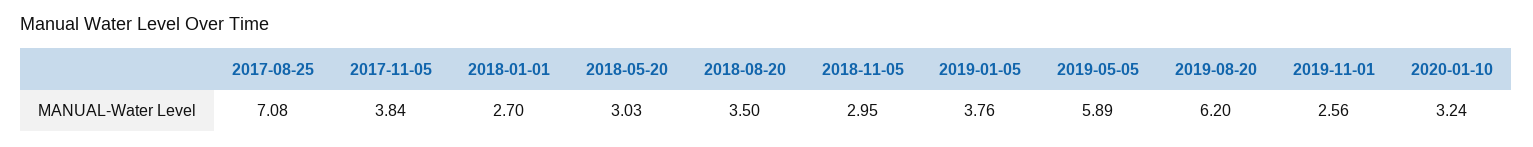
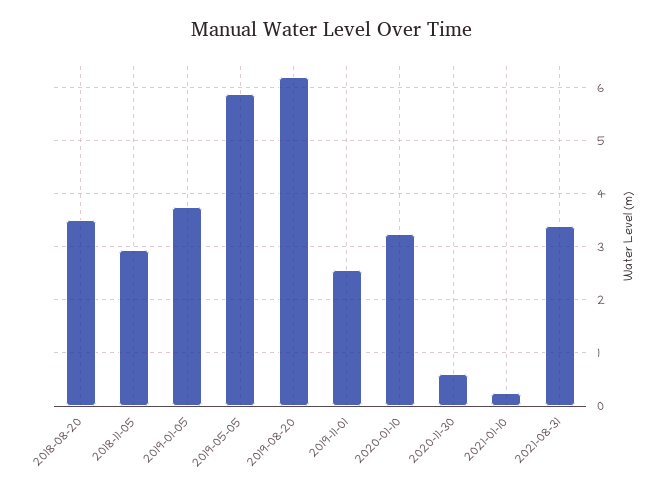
2017-08-25: 7.08 -> none
2017-11-05: 3.84 -> none
2018-01-01: 2.7 -> none
2018-05-20: 3.03 -> none
2020-11-30: none -> 0.6
2021-01-10: none -> 0.2
2021-08-31: none -> 3.4

